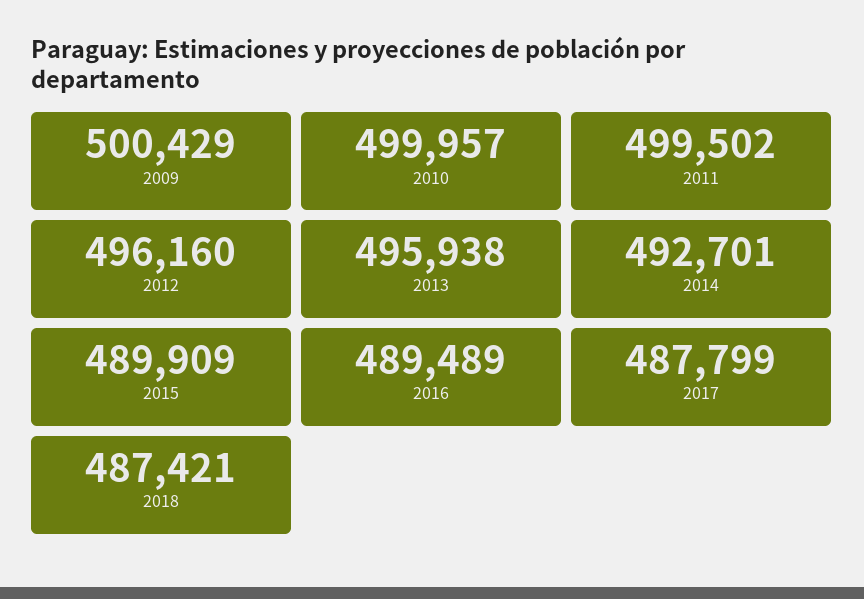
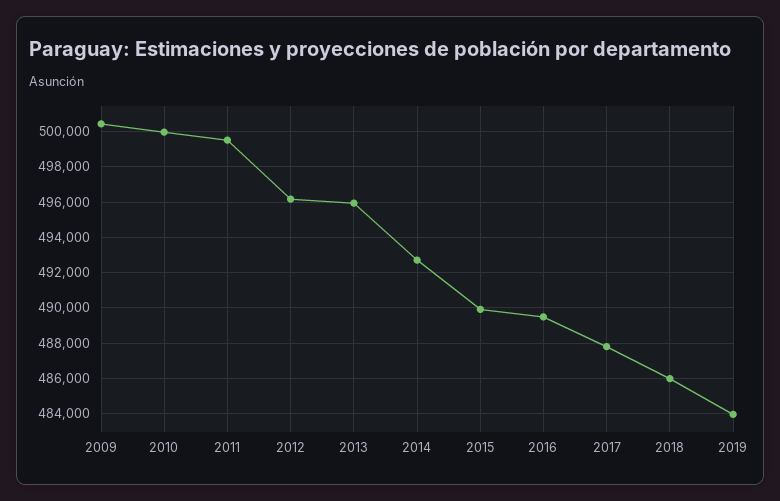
2018: 487421 -> 486000
2019: none -> 484000

